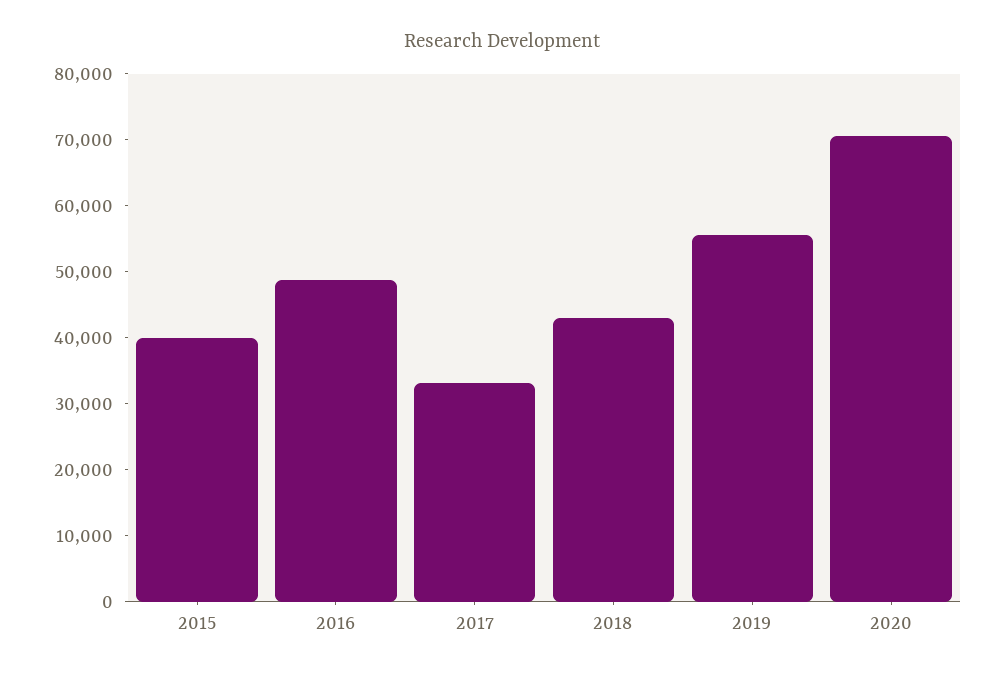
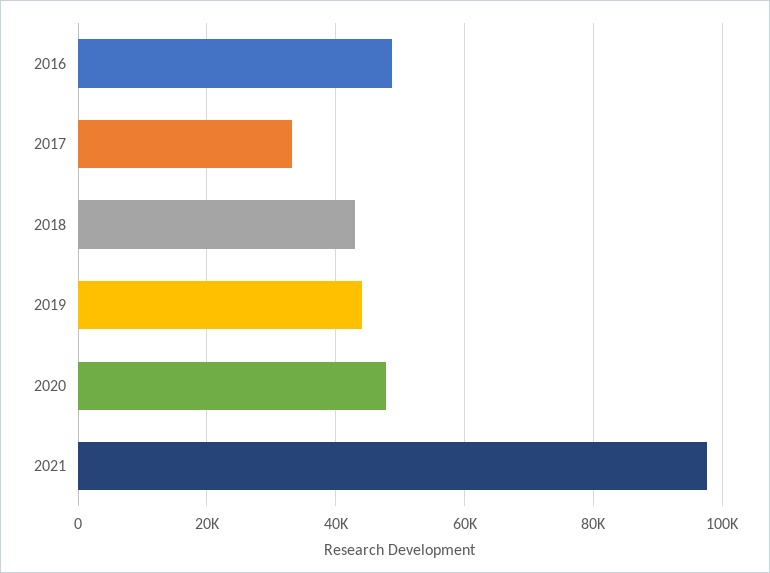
2015: 40000 -> none
2019: 56000 -> 44000
2020: 70000 -> 48000
2021: none -> 98000

